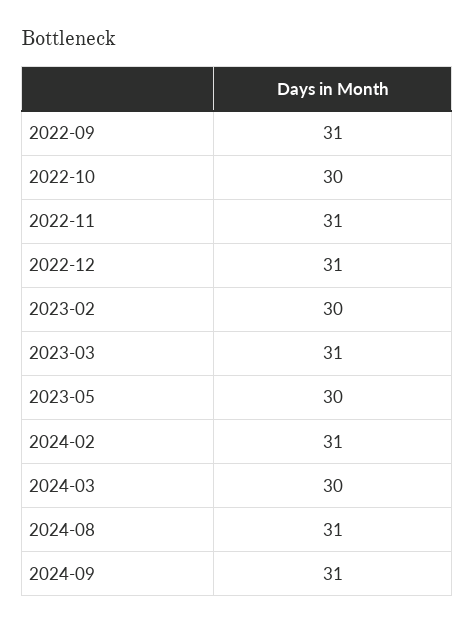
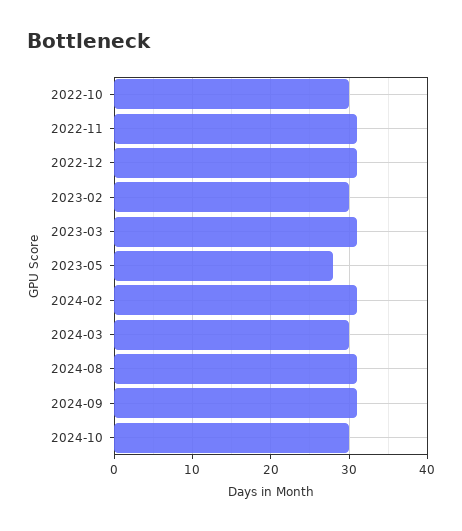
2022-09: 31 -> none
2023-05: 30 -> 28
2024-10: none -> 30

